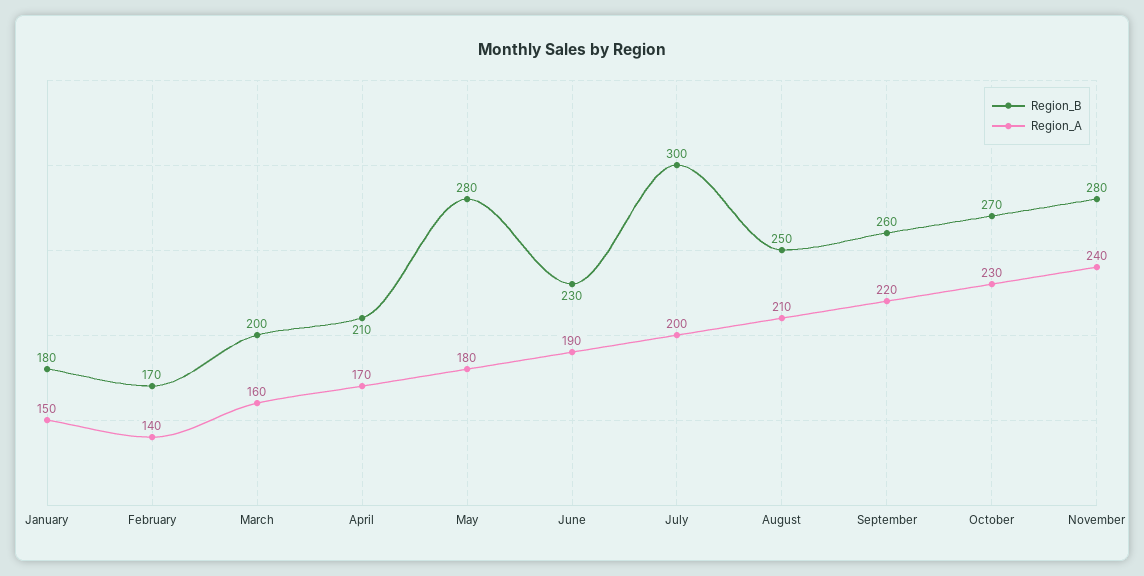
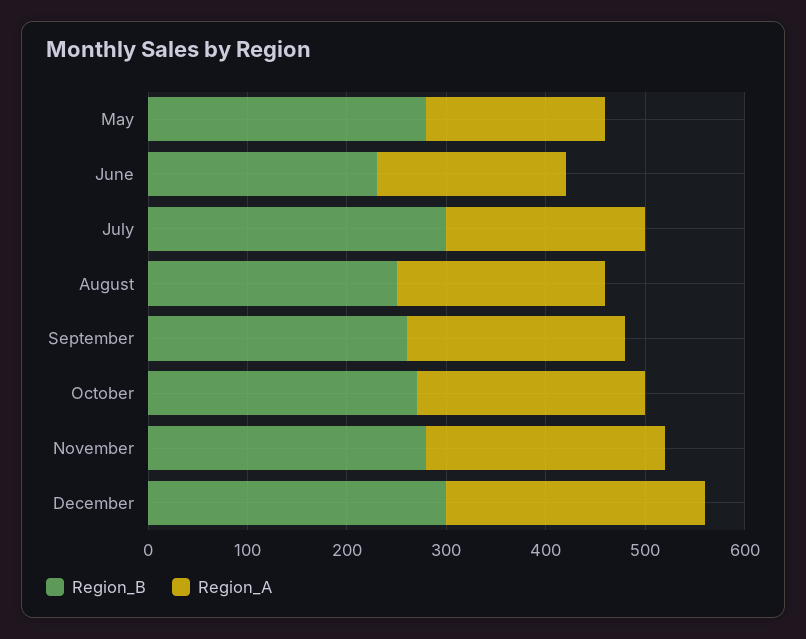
Region_B, January: 180 -> none
Region_A, January: 150 -> none
Region_B, February: 170 -> none
Region_A, February: 140 -> none
Region_B, March: 200 -> none
Region_A, March: 160 -> none
Region_B, April: 210 -> none
Region_A, April: 170 -> none
Region_B, December: none -> 300
Region_A, December: none -> 260

